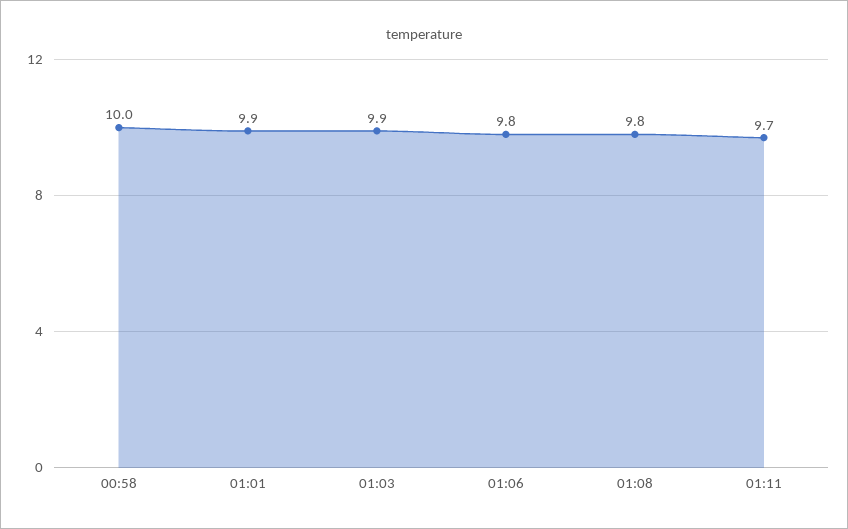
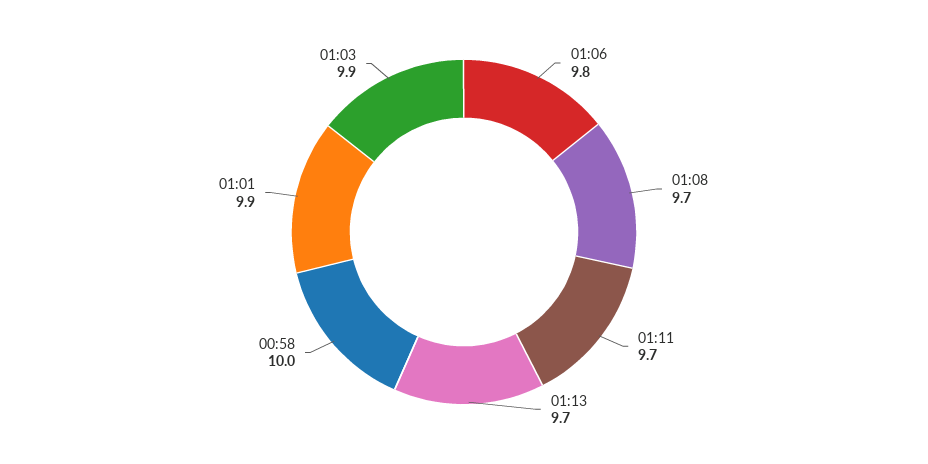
01:08: 9.8 -> 9.7
01:13: none -> 9.7

